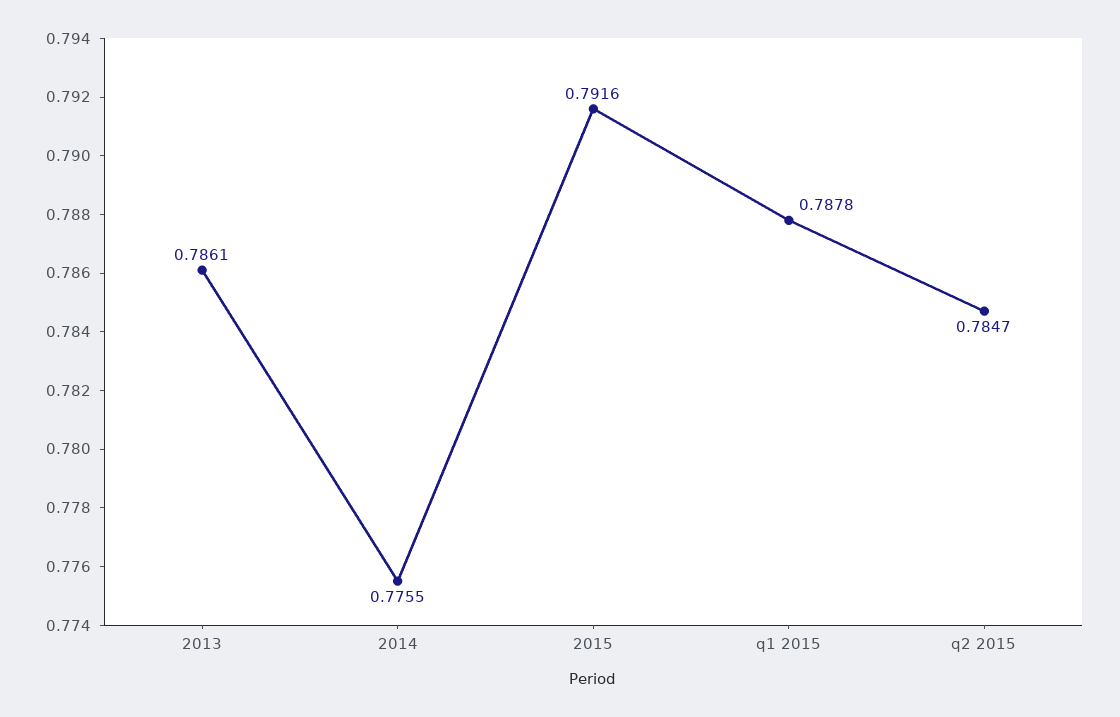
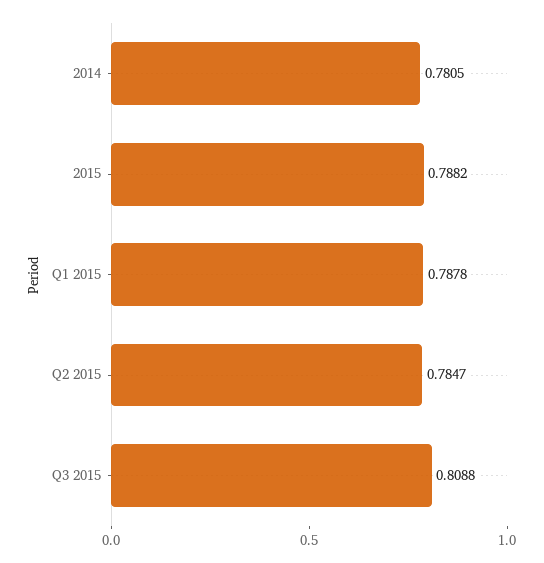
2013: 0.7861 -> none
2014: 0.7755 -> 0.7805
2015: 0.7916 -> 0.7882
Q3 2015: none -> 0.8088

